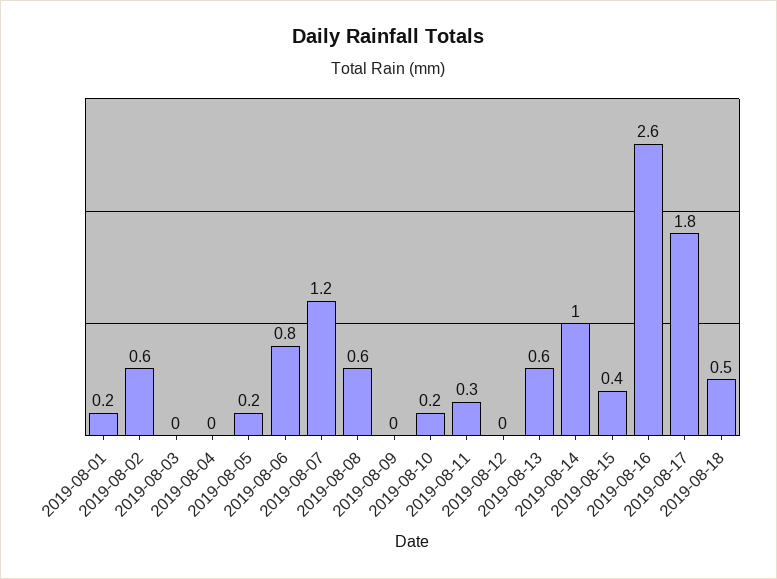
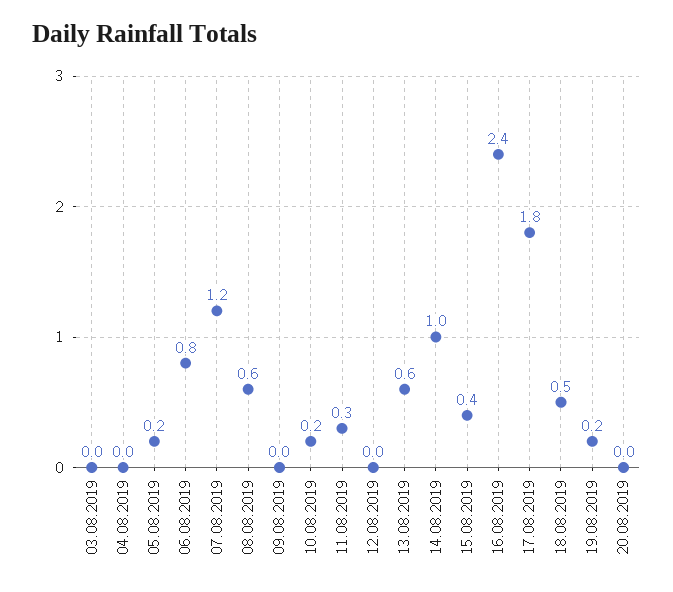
2019-08-01: 0.2 -> none
2019-08-02: 0.6 -> none
2019-08-16: 2.6 -> 2.4
19.08.2019: none -> 0.2
20.08.2019: none -> 0

